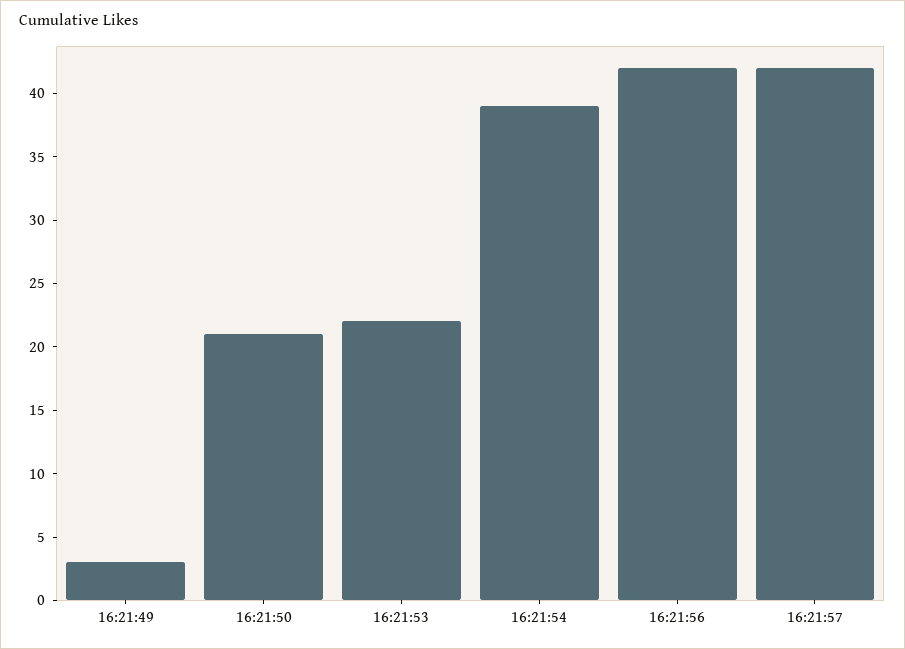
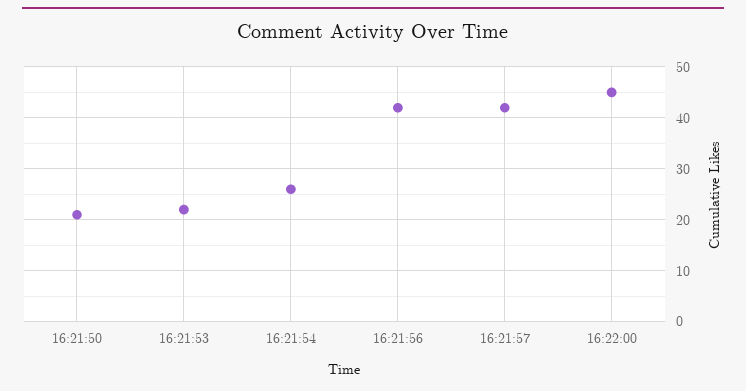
16:21:49: 3 -> none
16:21:54: 39 -> 25
16:22:00: none -> 45

